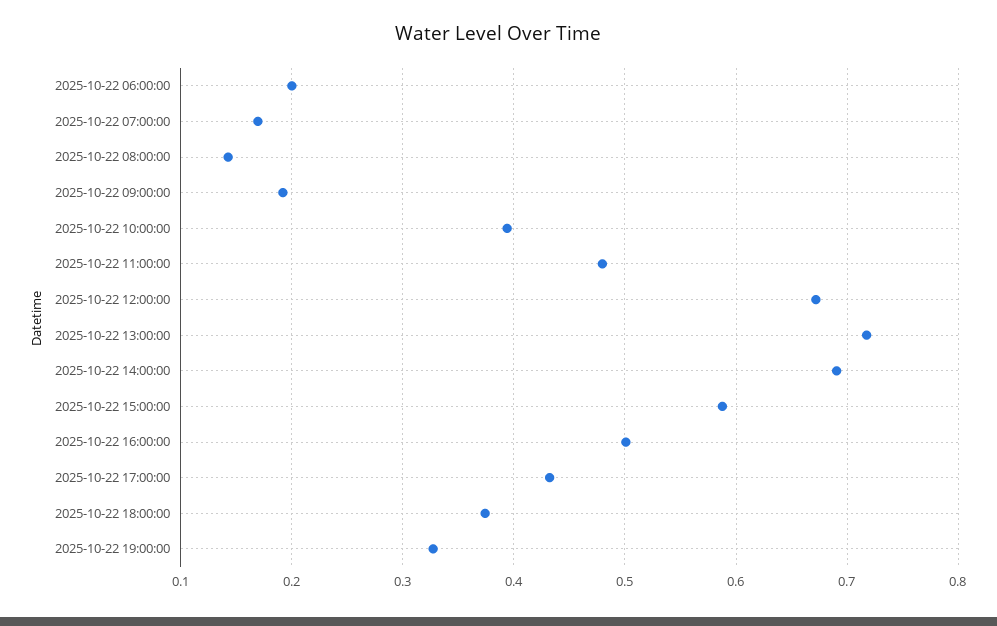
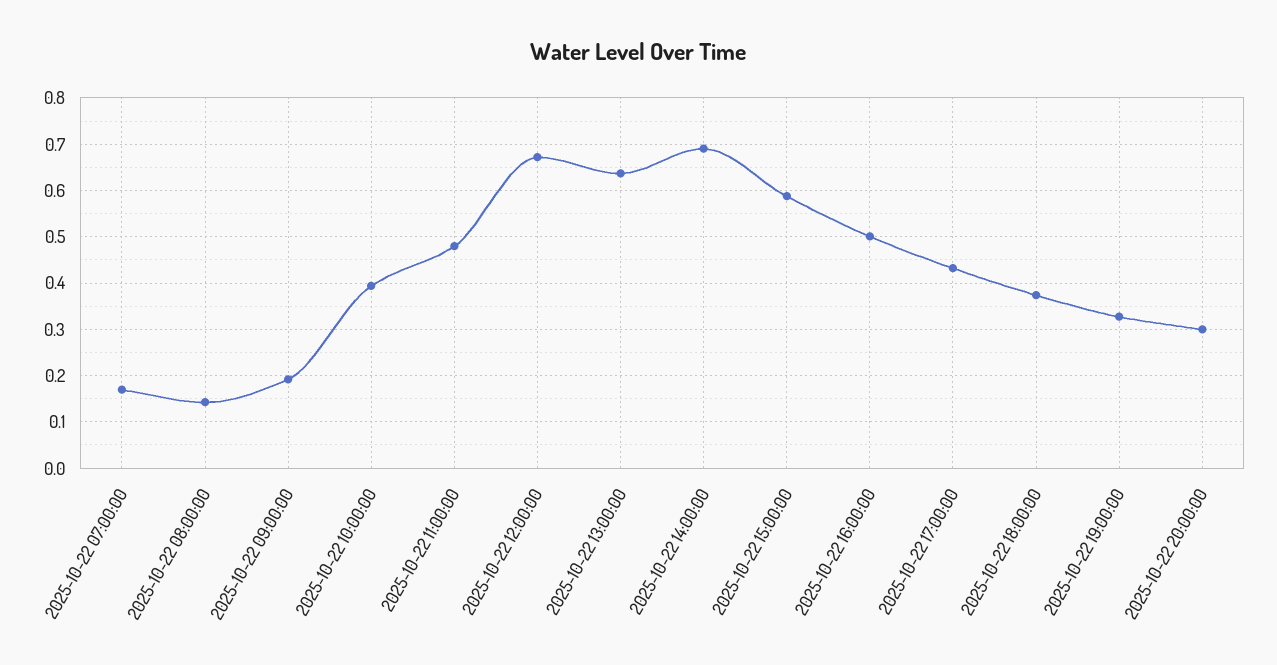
2025-10-22 06:00:00: 0.2 -> none
2025-10-22 13:00:00: 0.72 -> 0.64
2025-10-22 20:00:00: none -> 0.3

